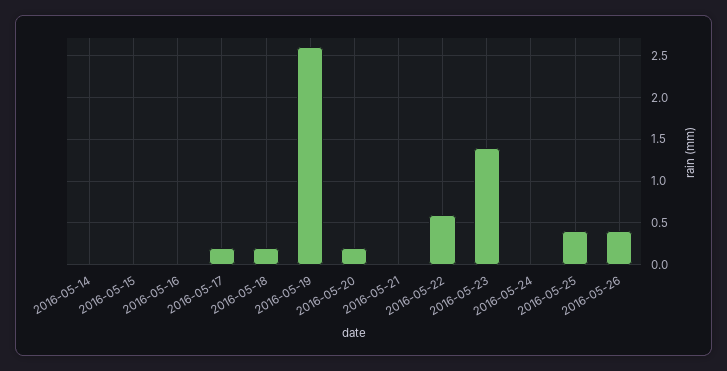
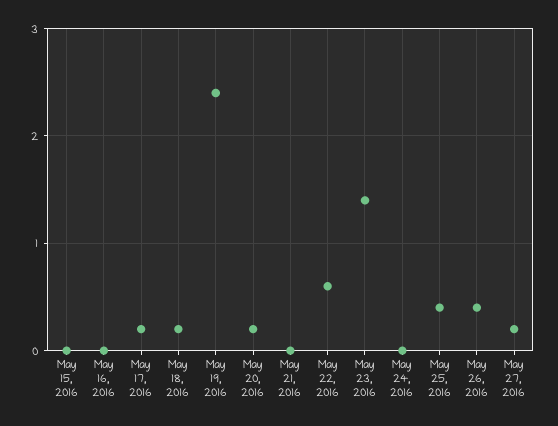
2016-05-14: 0 -> none
2016-05-19: 2.6 -> 2.4
May 27, 2016: none -> 0.2

